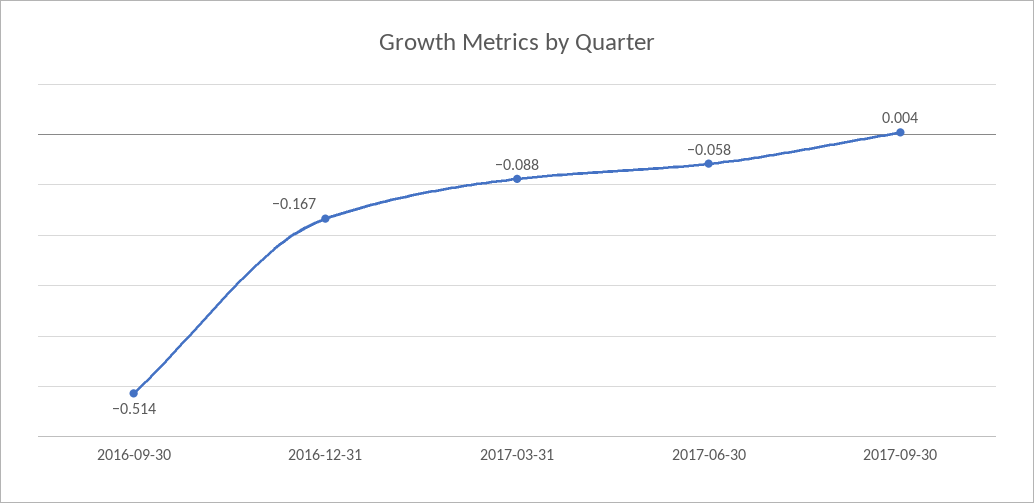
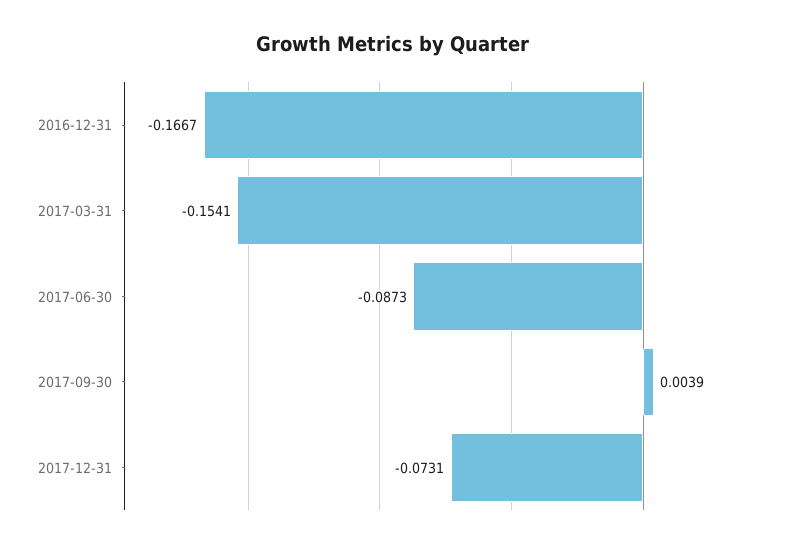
2016-09-30: -0.514 -> none
2017-03-31: -0.088 -> -0.1541
2017-06-30: -0.058 -> -0.0873
2017-12-31: none -> -0.0731

